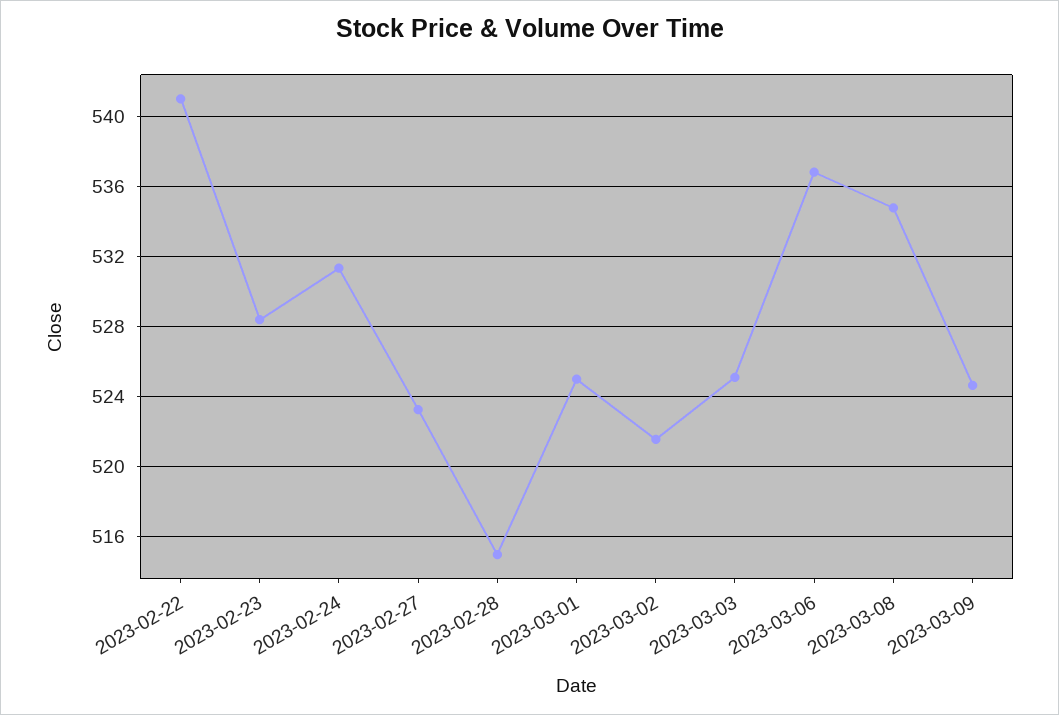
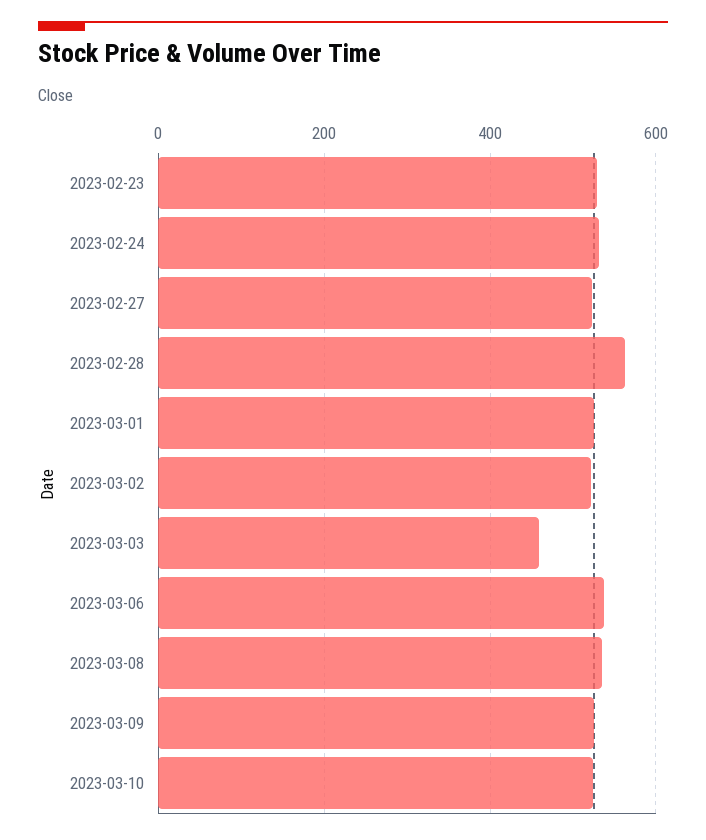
2023-02-22: 541 -> none
2023-02-28: 515 -> 560
2023-03-03: 525 -> 460
2023-03-10: none -> 520

